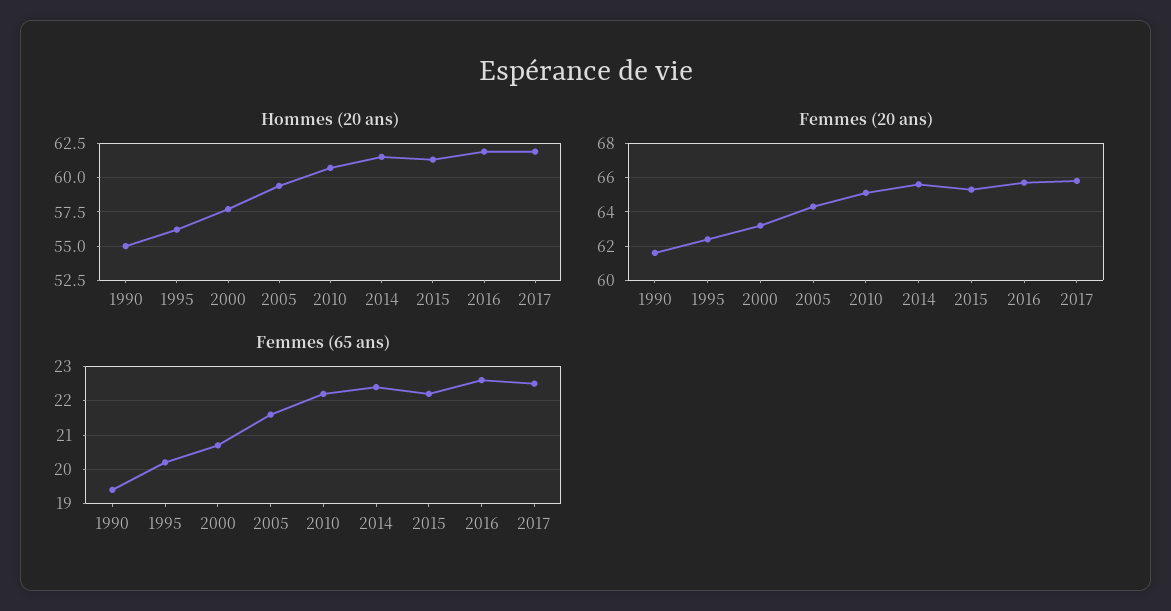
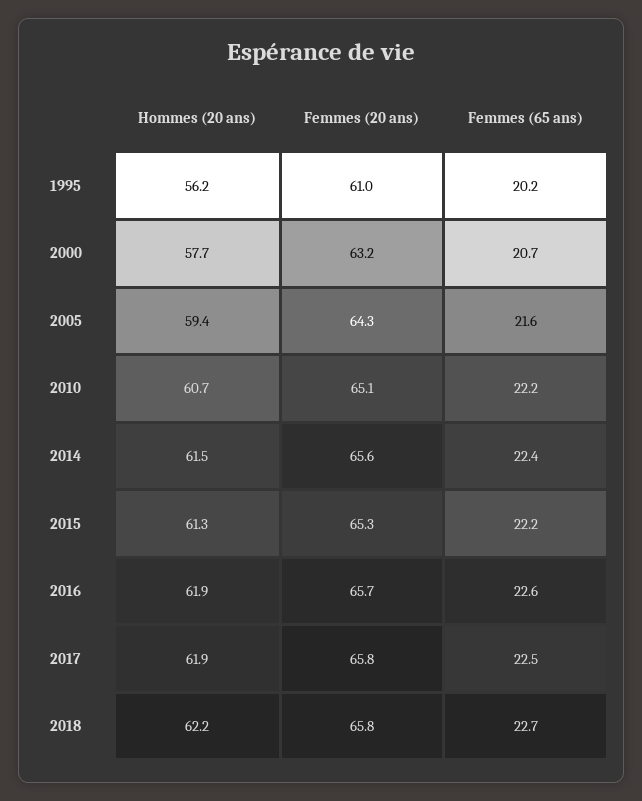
Hommes (20 ans), 1990: 55 -> none
Femmes (20 ans), 1990: 61.5 -> none
Femmes (20 ans), 1995: 62.5 -> 61
Femmes (65 ans), 1990: 19.5 -> none
Hommes (20 ans), 2018: none -> 62.2
Femmes (20 ans), 2018: none -> 65.8
Femmes (65 ans), 2018: none -> 22.7

